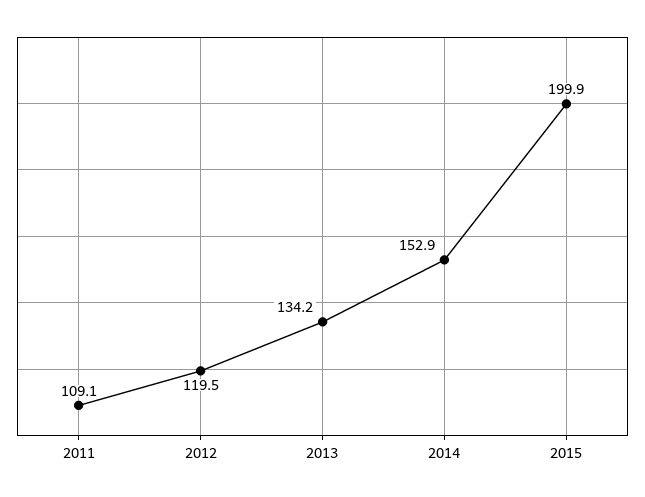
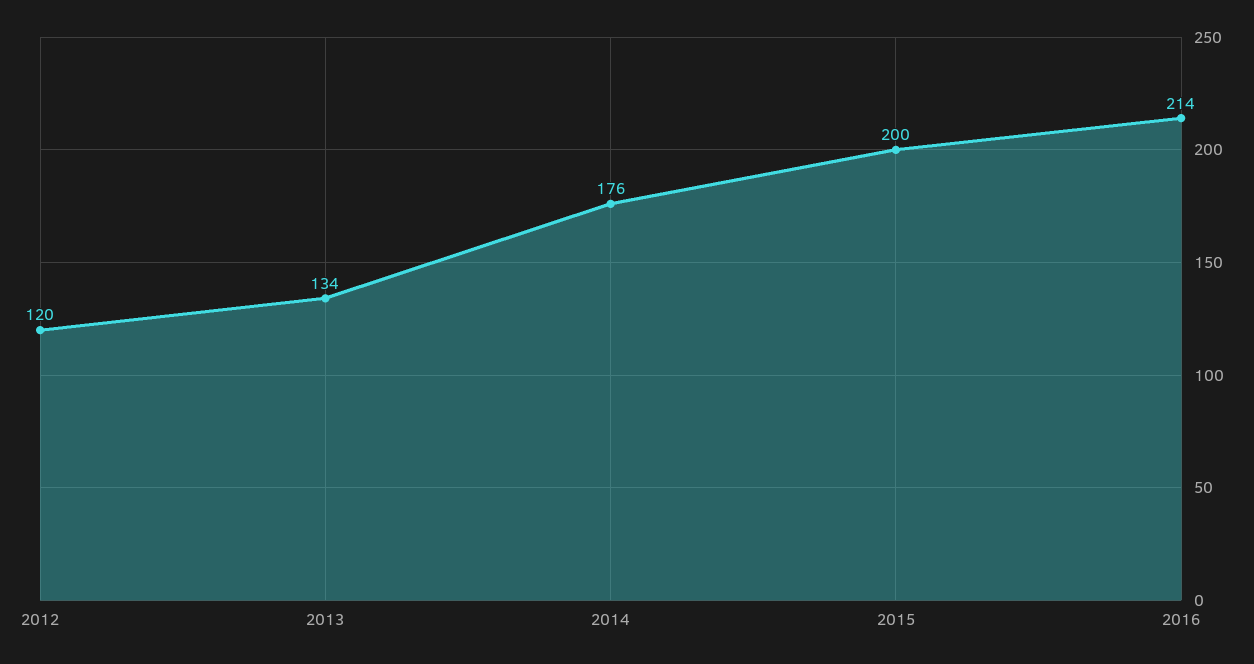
2011: 109.1 -> none
2014: 152.9 -> 176
2016: none -> 214

